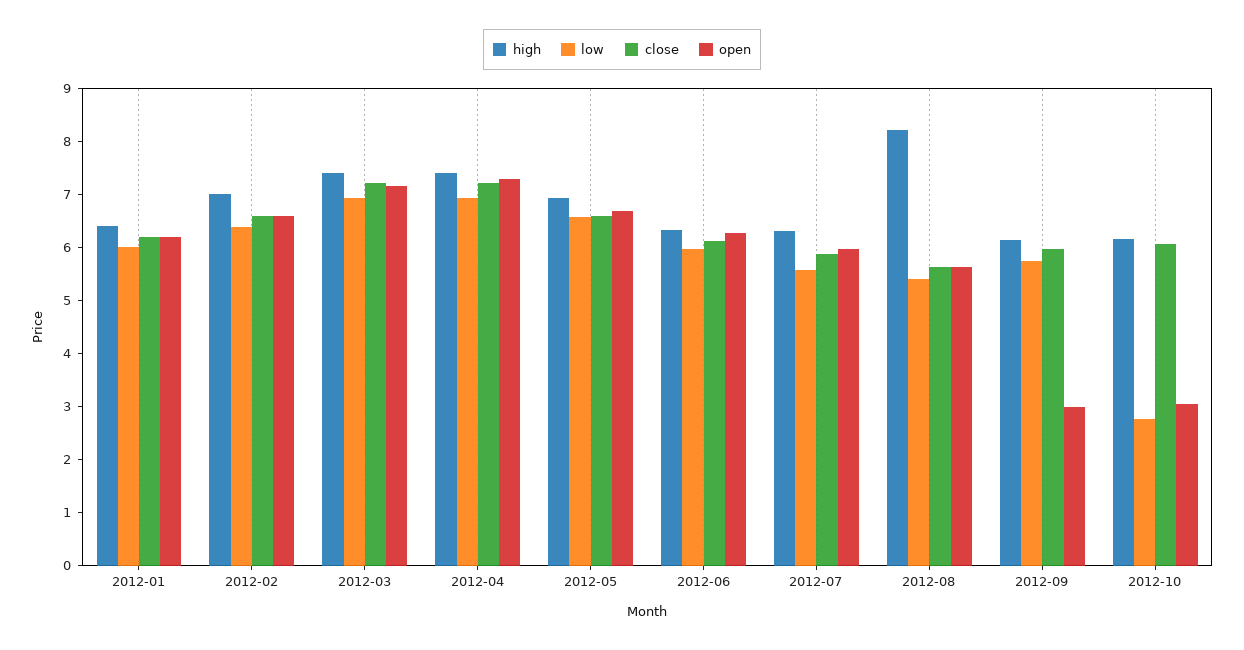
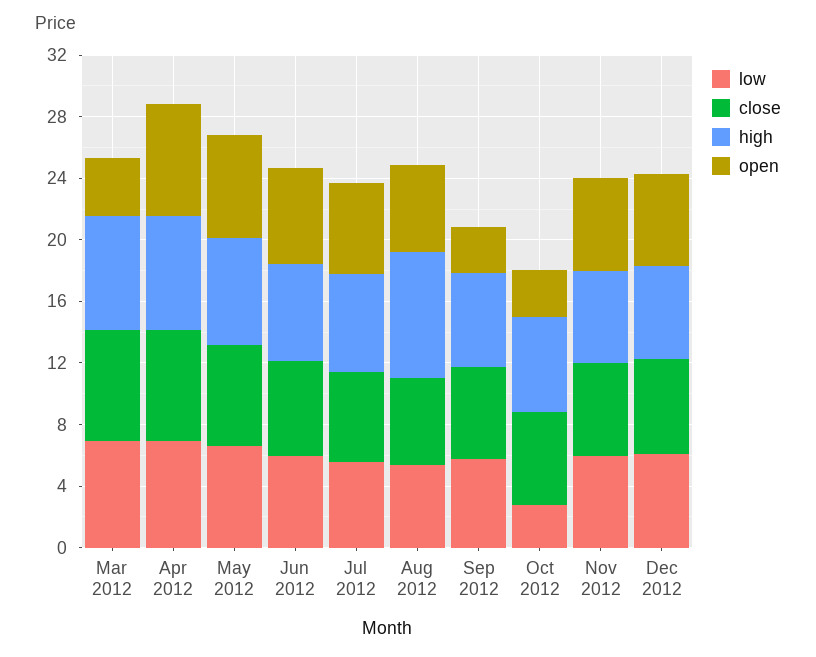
high, 2012-01: 6.4 -> none
low, 2012-01: 6 -> none
close, 2012-01: 6.2 -> none
open, 2012-01: 6.2 -> none
high, 2012-02: 7 -> none
low, 2012-02: 6.4 -> none
close, 2012-02: 6.6 -> none
open, 2012-02: 6.6 -> none
open, 2012-03: 7.2 -> 4
low, Nov 2012: none -> 6
close, Nov 2012: none -> 6
high, Nov 2012: none -> 6
open, Nov 2012: none -> 6
low, Dec 2012: none -> 6
close, Dec 2012: none -> 6
high, Dec 2012: none -> 6
open, Dec 2012: none -> 6

